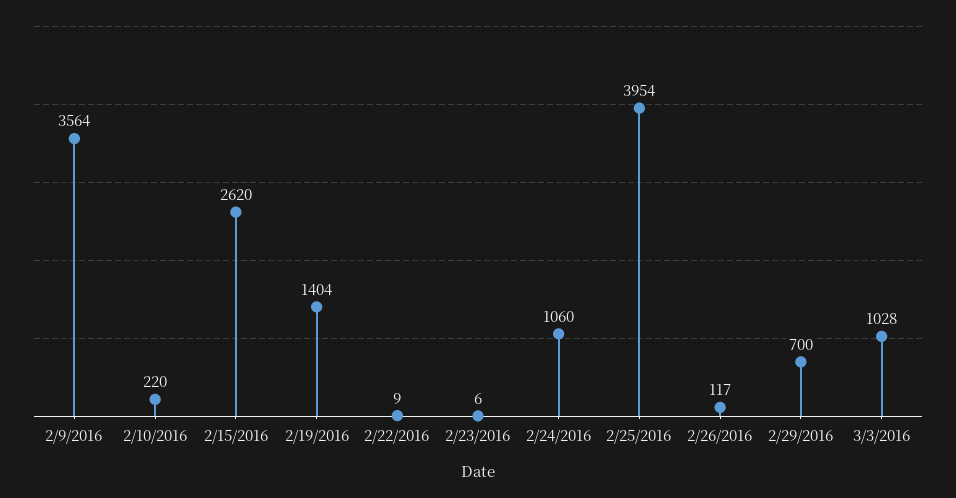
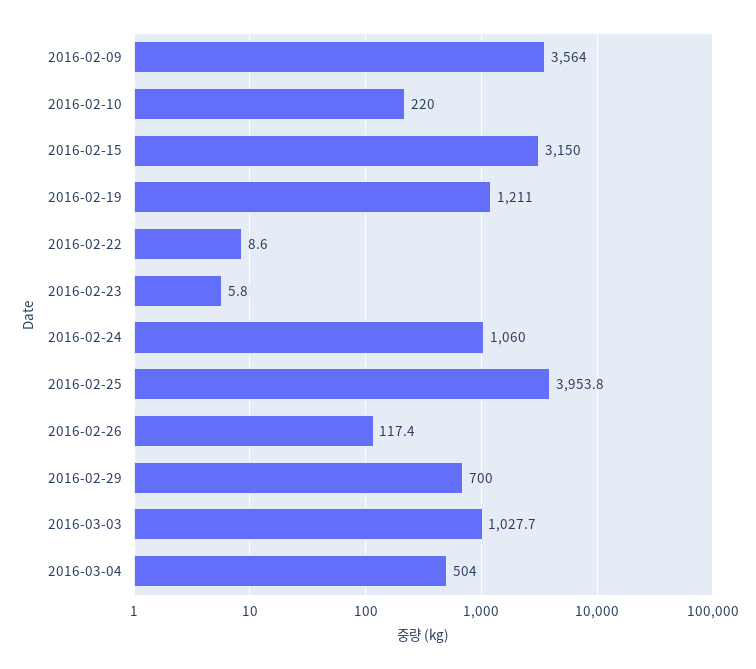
2/15/2016: 2620 -> 3150
2/19/2016: 1404 -> 1211
2016-03-04: none -> 504

